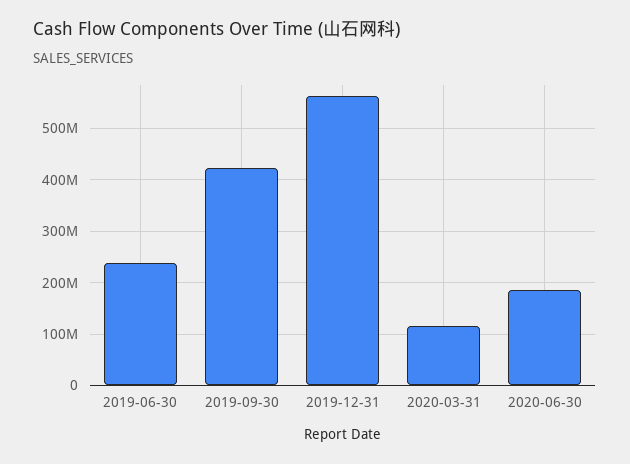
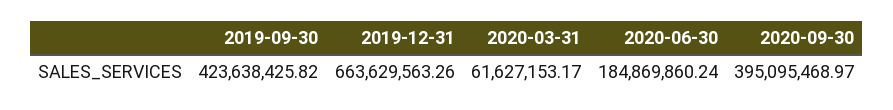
2019-06-30: 240000000 -> none
2019-12-31: 560000000 -> 663629563.26
2020-03-31: 120000000 -> 61627153.17
2020-09-30: none -> 395095468.97

